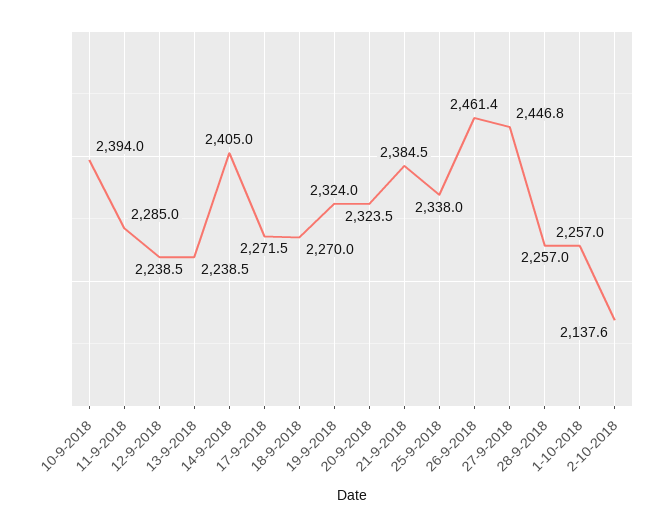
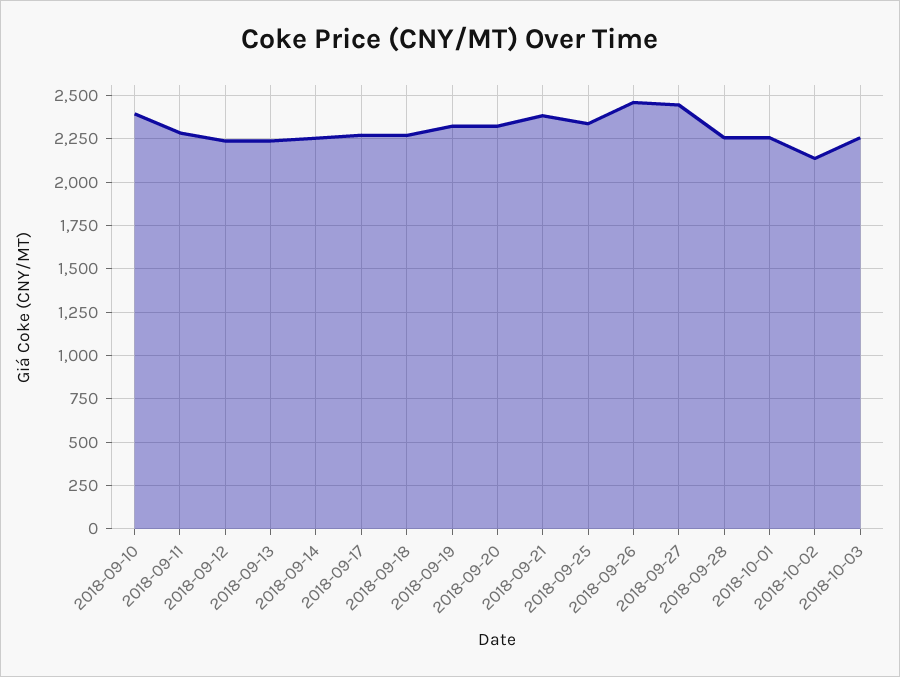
14-9-2018: 2405 -> 2250
2018-10-03: none -> 2250

